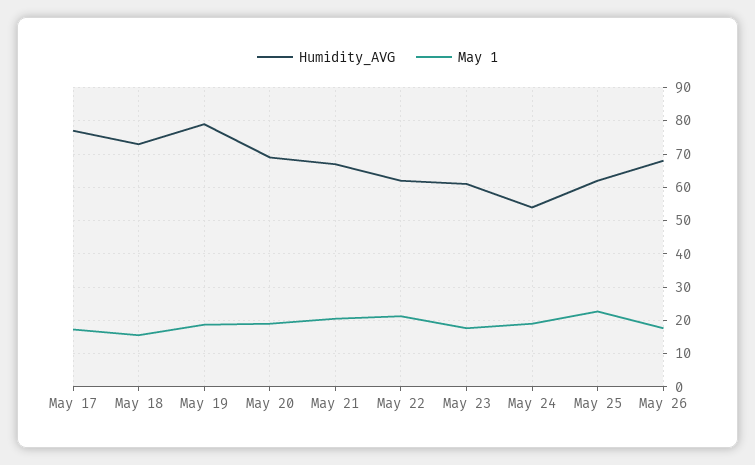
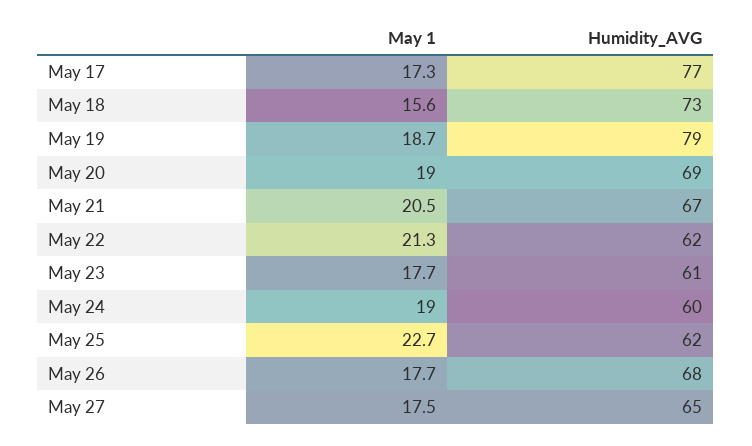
Humidity_AVG, May 24: 54 -> 60
May 1, May 27: none -> 17.5
Humidity_AVG, May 27: none -> 65

